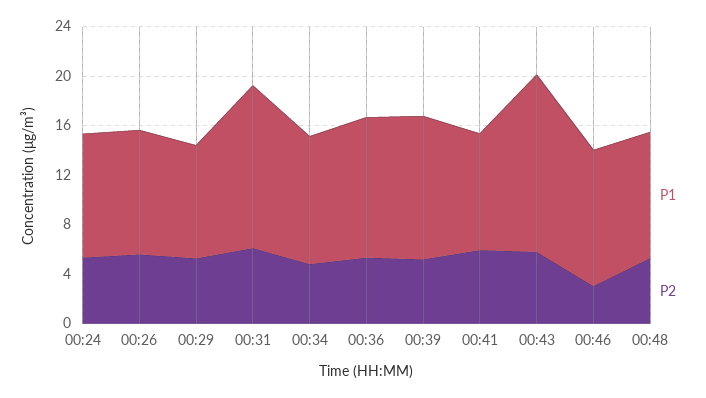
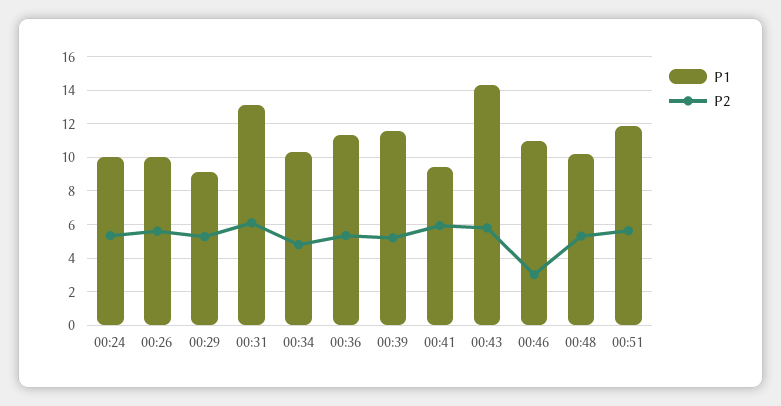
P1, 00:51: none -> 12
P2, 00:51: none -> 5.5

